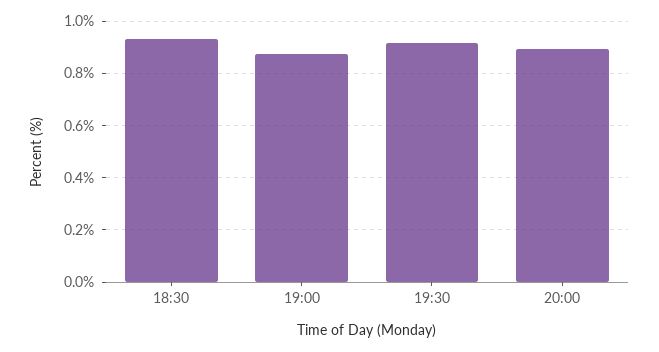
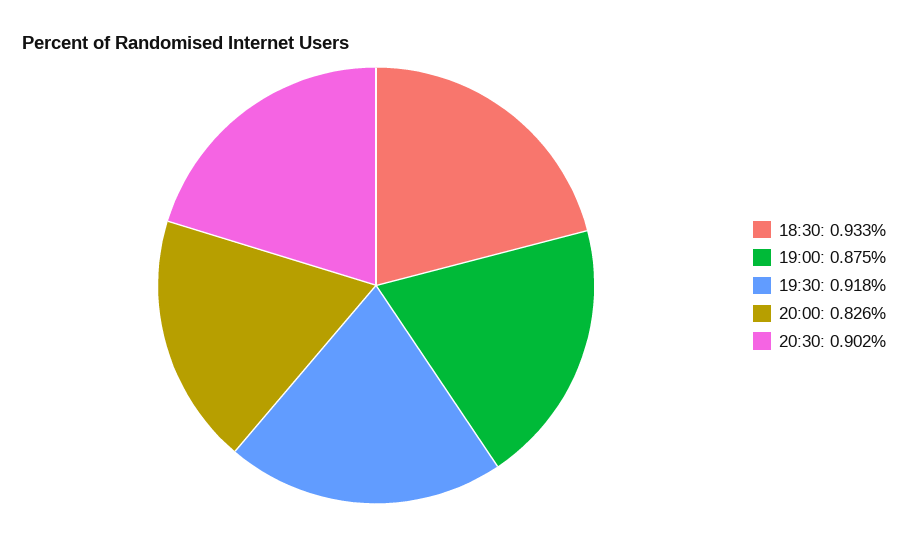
20:00: 0.9 -> 0.826
20:30: none -> 0.902

